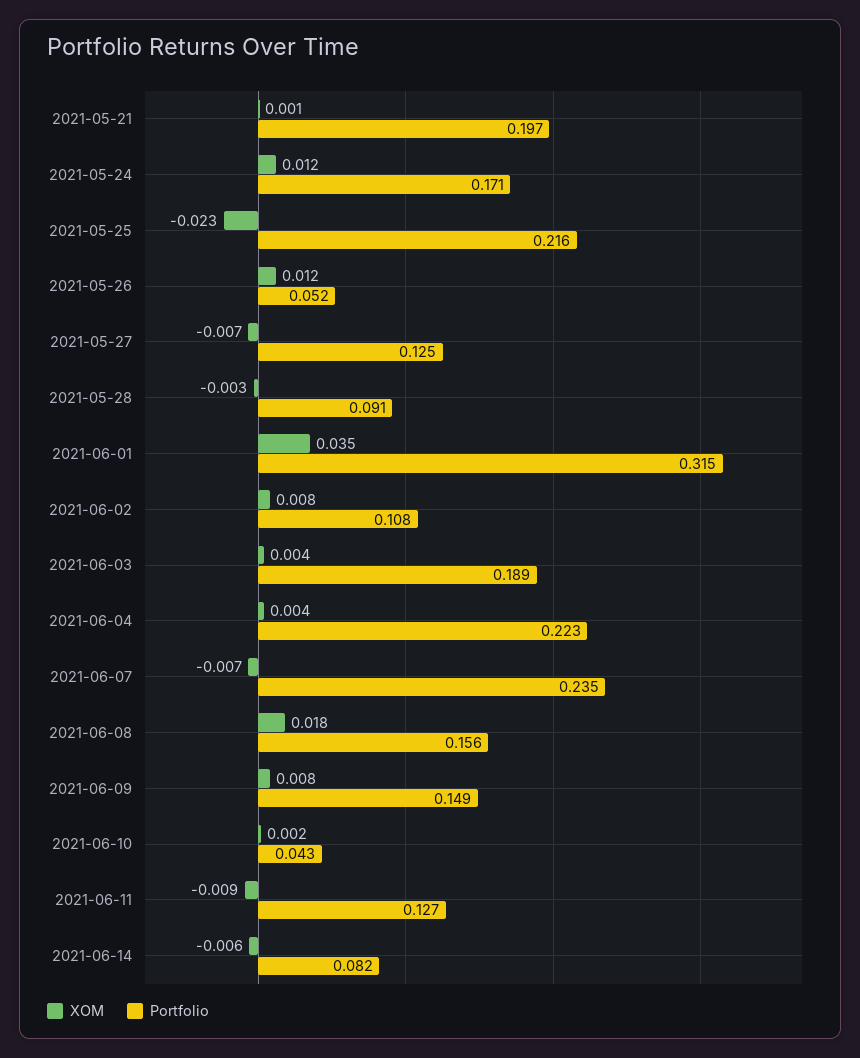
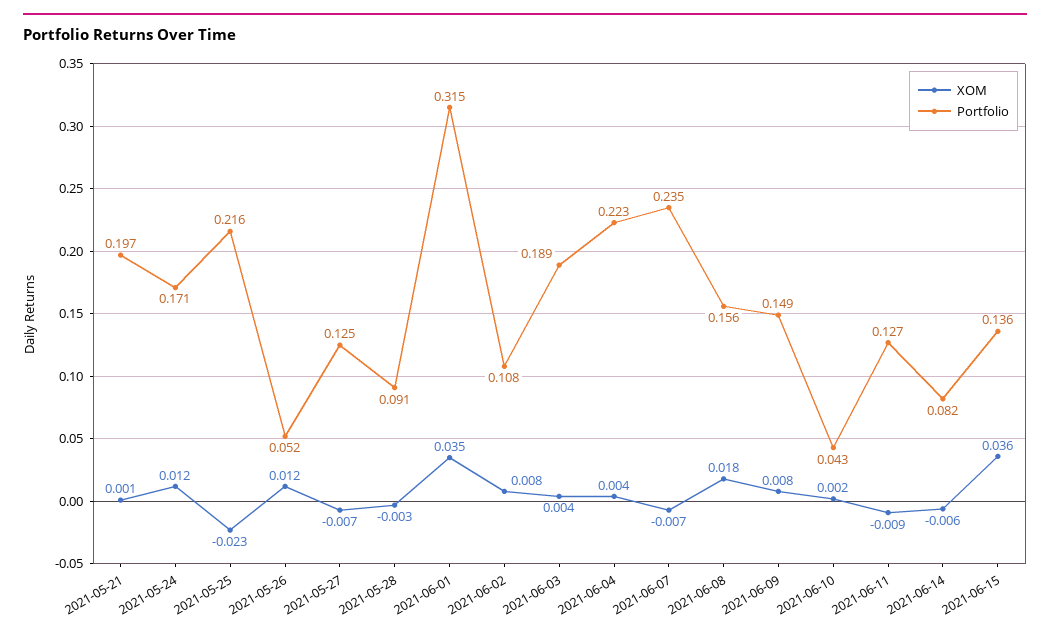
XOM, 2021-06-15: none -> 0.036
Portfolio, 2021-06-15: none -> 0.136

